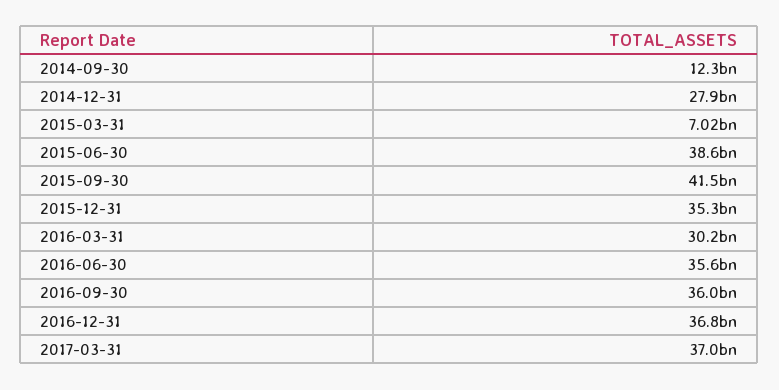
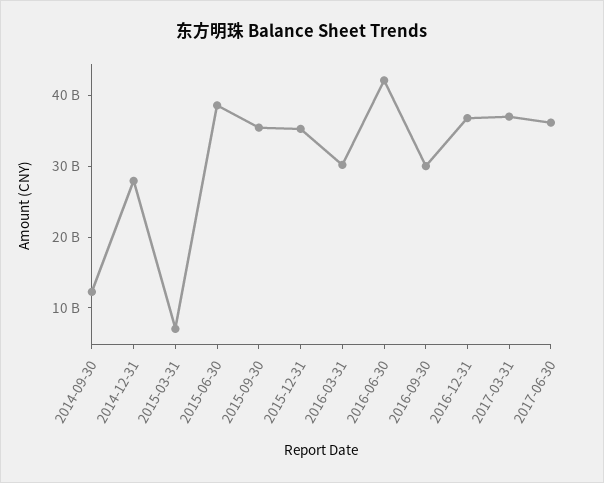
2015-09-30: 41500000000 -> 36000000000
2016-06-30: 35600000000 -> 42000000000
2016-09-30: 36000000000 -> 30000000000
2017-06-30: none -> 36000000000

